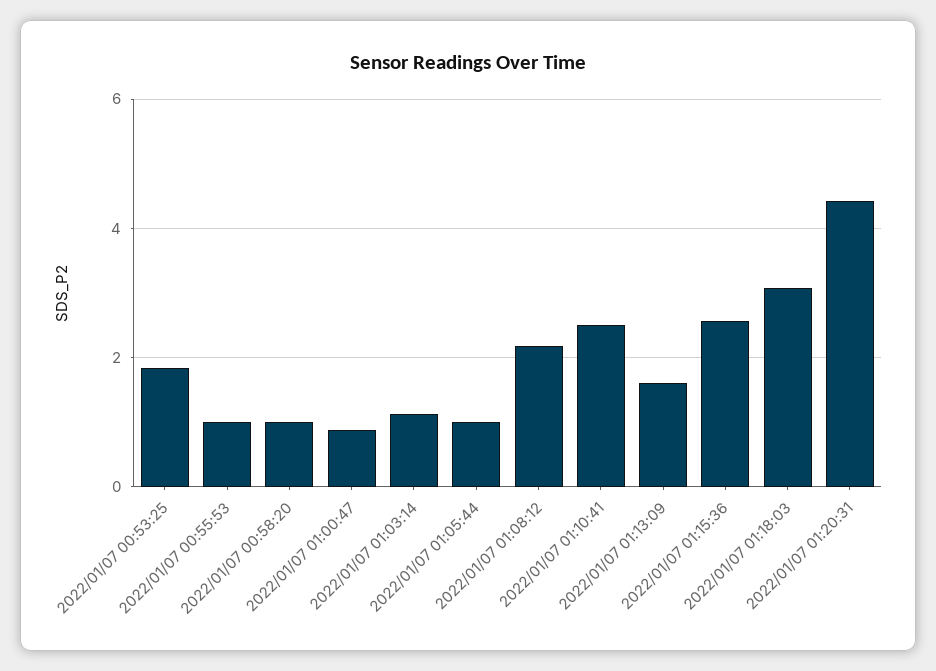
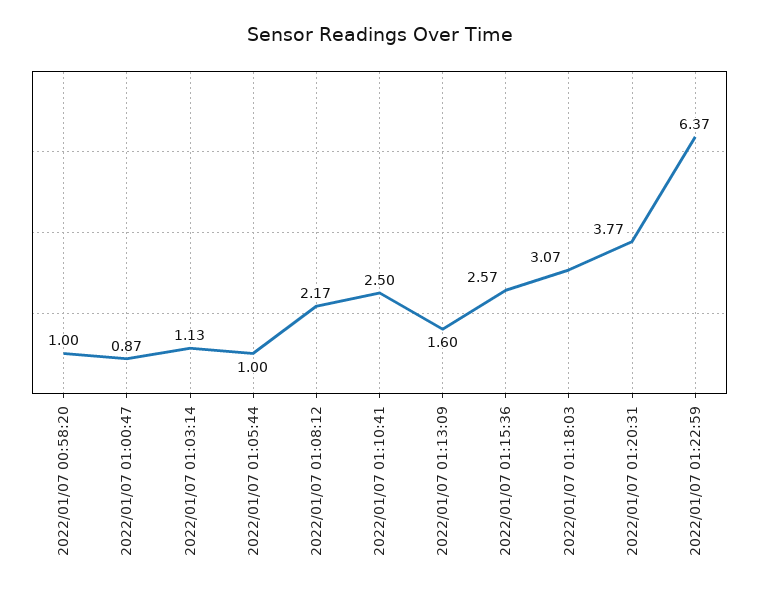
2022/01/07 00:53:25: 1.8 -> none
2022/01/07 00:55:53: 1 -> none
2022/01/07 01:20:31: 4.4 -> 3.77
2022/01/07 01:22:59: none -> 6.37

